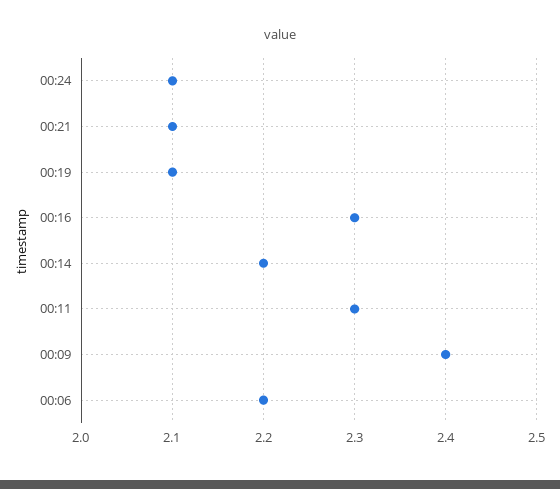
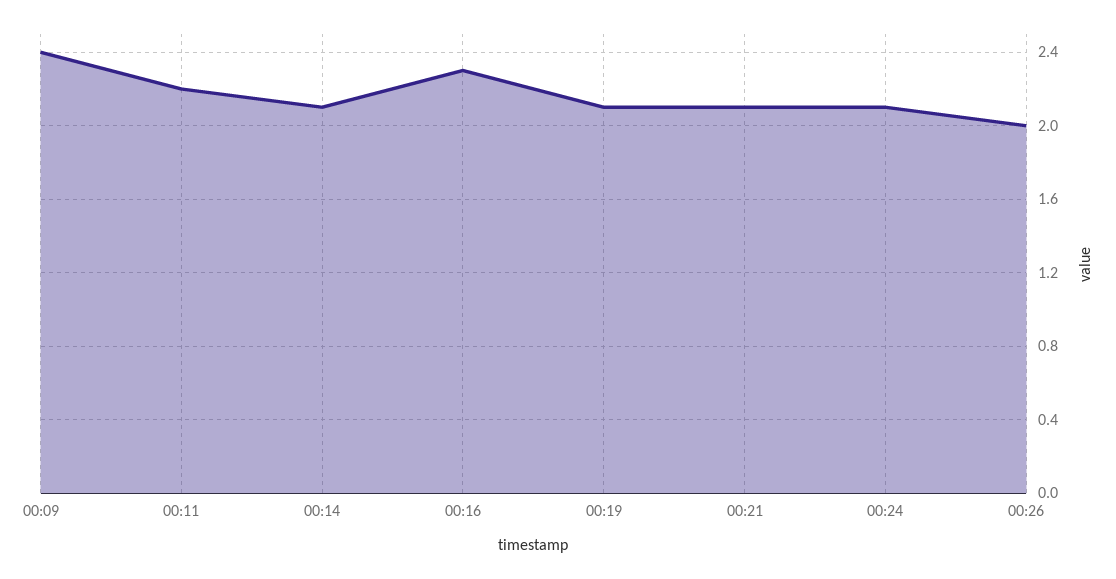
00:14: 2.2 -> 2.1
00:11: 2.3 -> 2.2
00:06: 2.2 -> none
00:26: none -> 2

